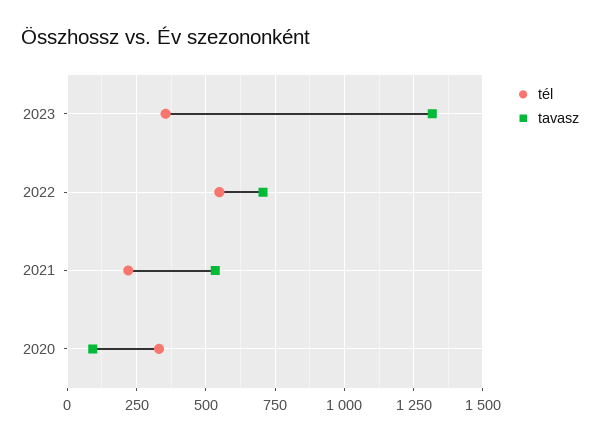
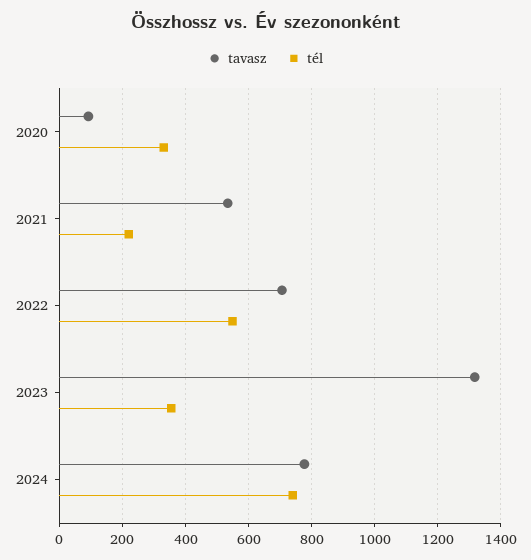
tavasz, 2024: none -> 780
tél, 2024: none -> 740

